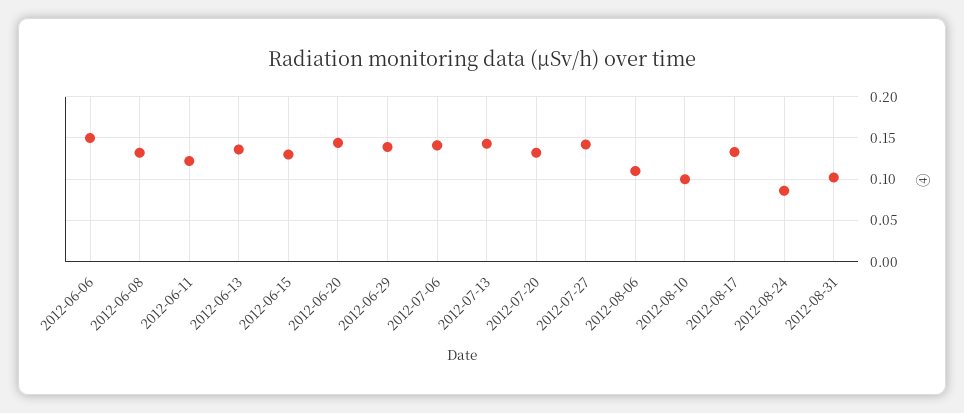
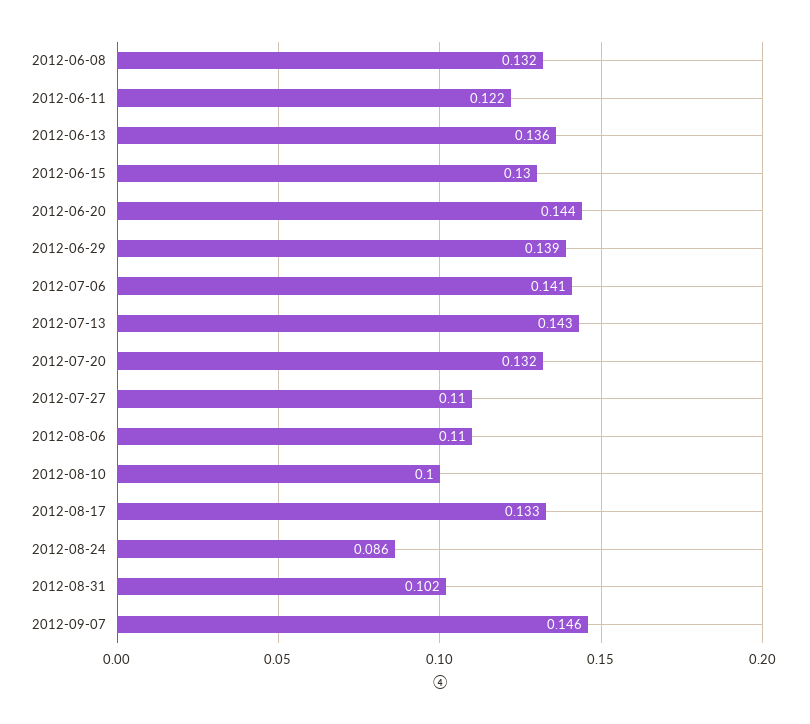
2012-06-06: 0.15 -> none
2012-07-27: 0.14 -> 0.11
2012-09-07: none -> 0.146

